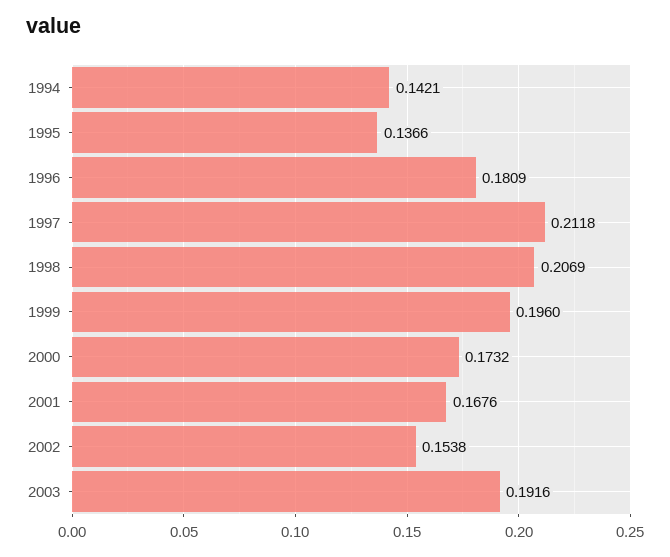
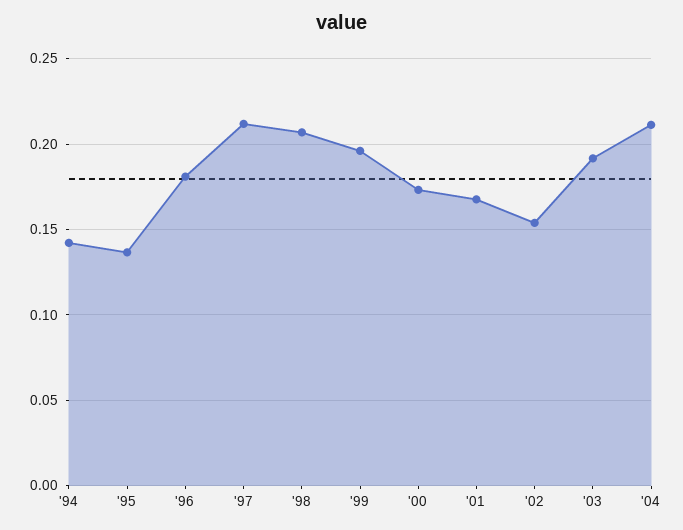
'04: none -> 0.21

